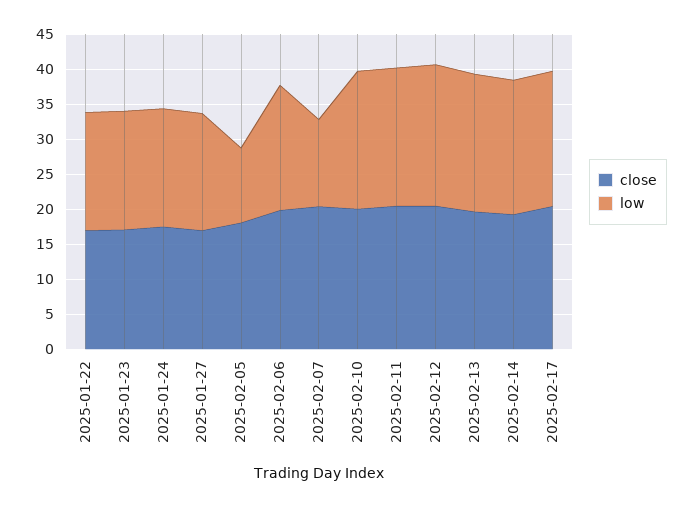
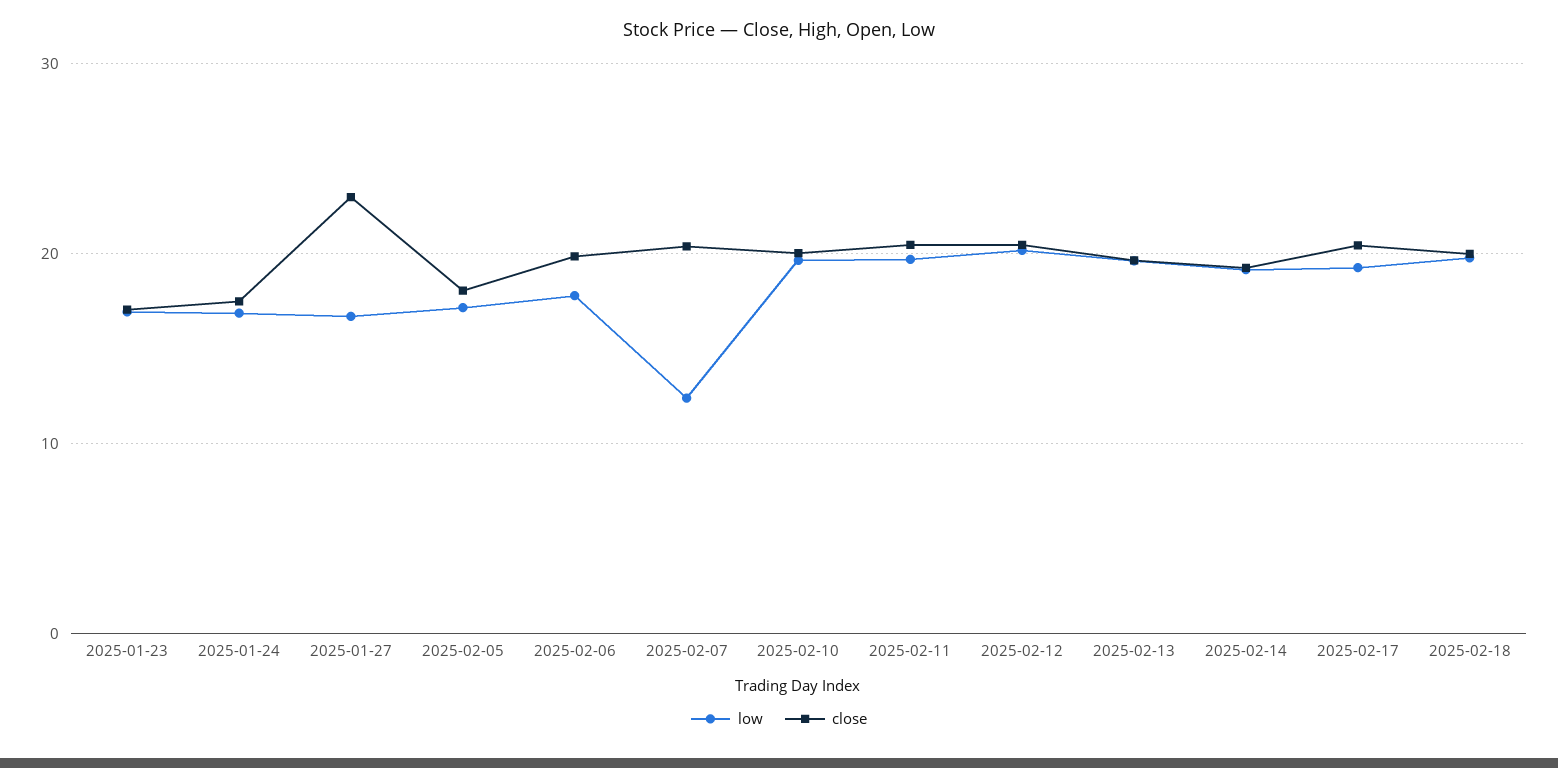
close, 2025-01-22: 17.5 -> none
low, 2025-01-22: 17.5 -> none
close, 2025-01-27: 17.5 -> 23
low, 2025-02-05: 10 -> 17
low, 2025-02-18: none -> 20
close, 2025-02-18: none -> 20

